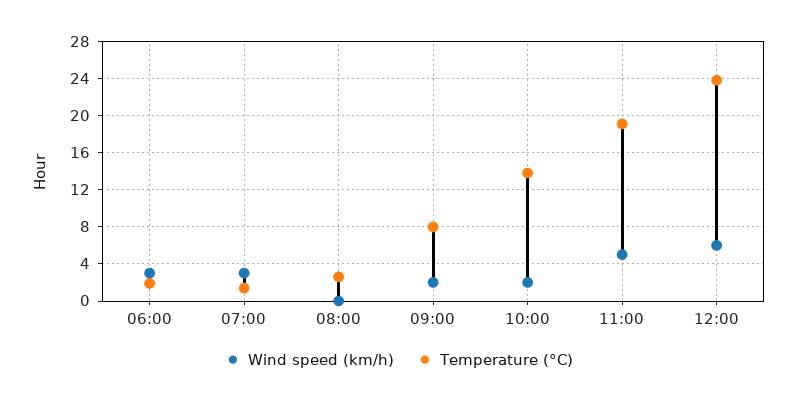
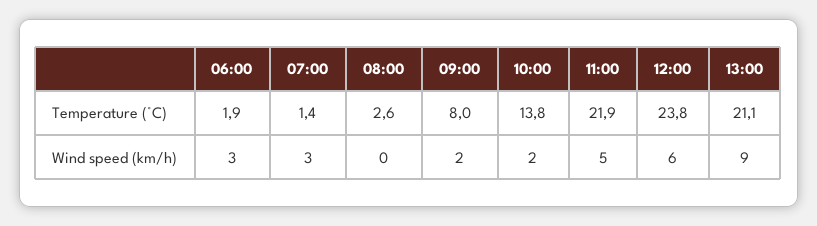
Temperature (°C), 11:00: 19 -> 21.9
Temperature (°C), 13:00: none -> 21.1
Wind speed (km/h), 13:00: none -> 9

